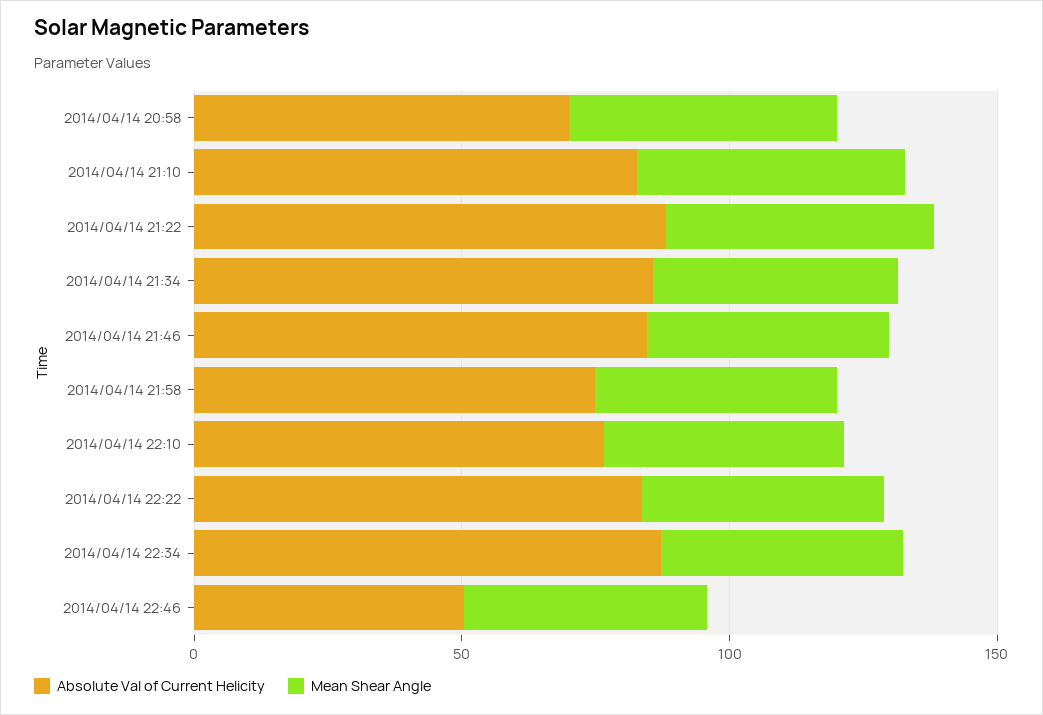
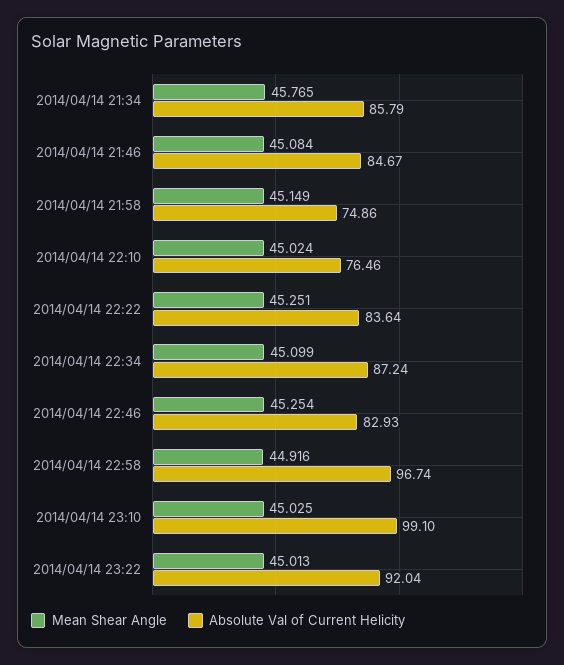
Absolute Val of Current Helicity, 2014/04/14 20:58: 70 -> none
Mean Shear Angle, 2014/04/14 20:58: 50 -> none
Absolute Val of Current Helicity, 2014/04/14 21:10: 80 -> none
Mean Shear Angle, 2014/04/14 21:10: 50 -> none
Absolute Val of Current Helicity, 2014/04/14 21:22: 90 -> none
Mean Shear Angle, 2014/04/14 21:22: 50 -> none
Absolute Val of Current Helicity, 2014/04/14 22:46: 50 -> 82.93
Mean Shear Angle, 2014/04/14 22:58: none -> 44.916
Absolute Val of Current Helicity, 2014/04/14 22:58: none -> 96.74
Mean Shear Angle, 2014/04/14 23:10: none -> 45.025
Absolute Val of Current Helicity, 2014/04/14 23:10: none -> 99.1
Mean Shear Angle, 2014/04/14 23:22: none -> 45.013
Absolute Val of Current Helicity, 2014/04/14 23:22: none -> 92.04

